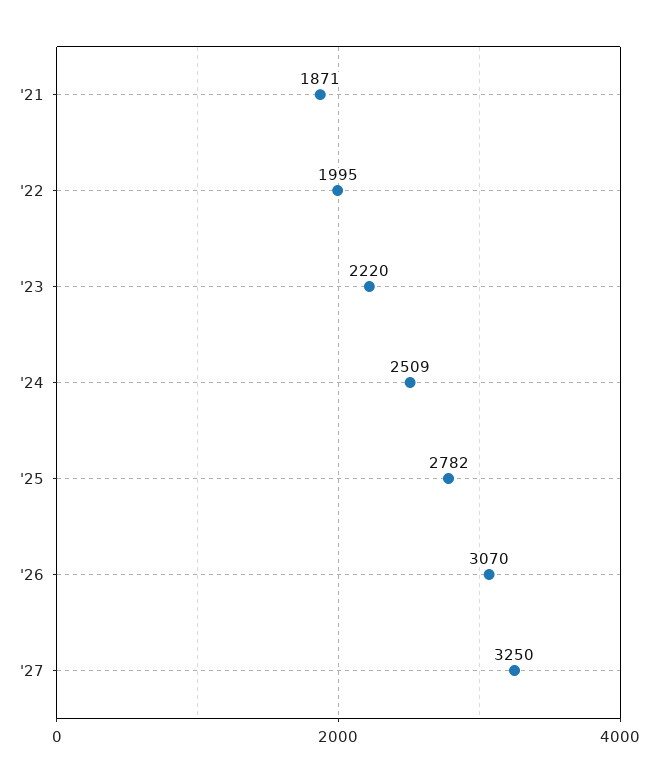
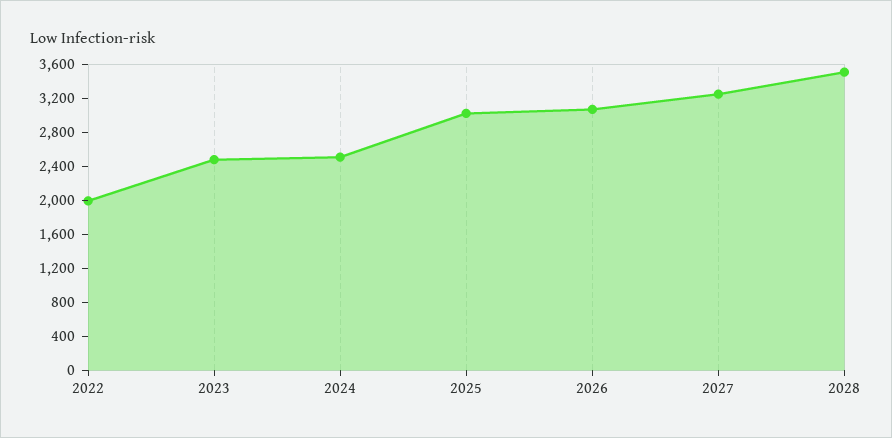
'21: 1871 -> none
'23: 2220 -> 2500
'25: 2782 -> 3000
2028: none -> 3500

